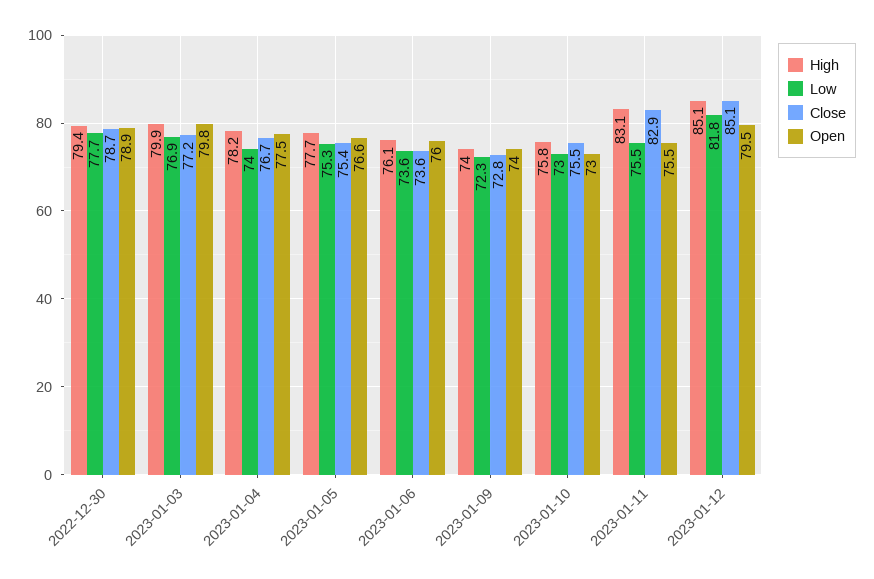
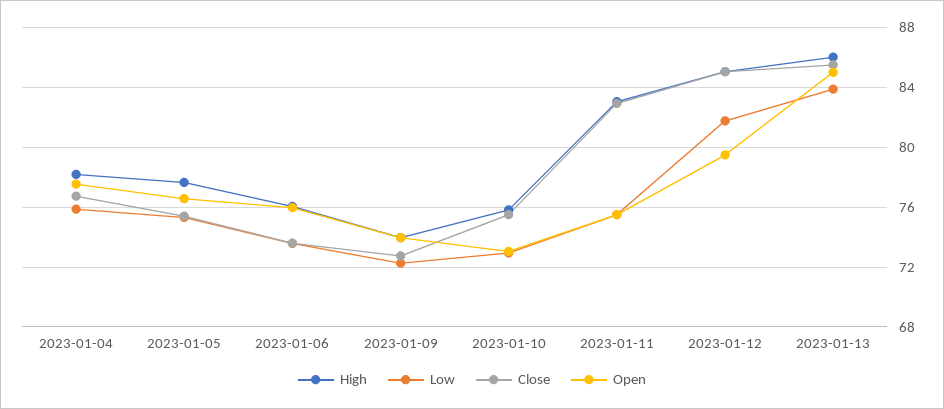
High, 2022-12-30: 79.4 -> none
Low, 2022-12-30: 77.7 -> none
Close, 2022-12-30: 78.7 -> none
Open, 2022-12-30: 78.9 -> none
High, 2023-01-03: 79.9 -> none
Low, 2023-01-03: 76.9 -> none
Close, 2023-01-03: 77.2 -> none
Open, 2023-01-03: 79.8 -> none
Low, 2023-01-04: 74 -> 76
High, 2023-01-13: none -> 86
Low, 2023-01-13: none -> 84
Close, 2023-01-13: none -> 85.5
Open, 2023-01-13: none -> 85

